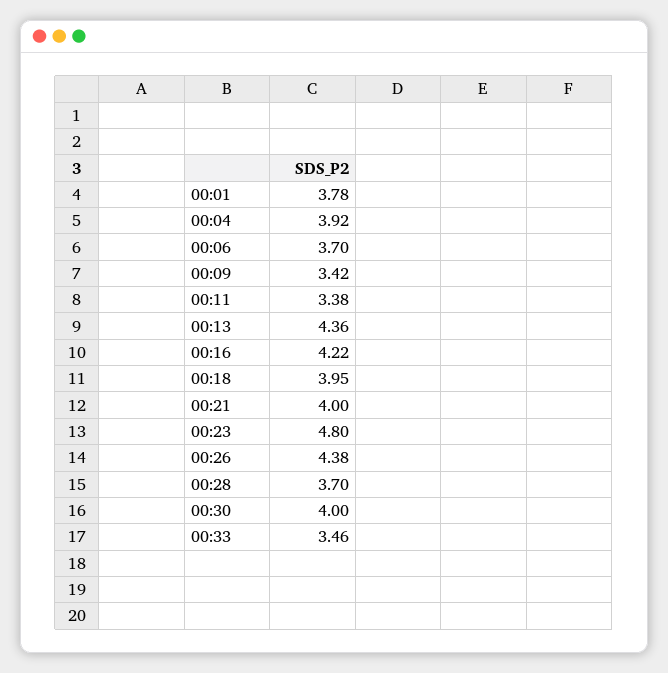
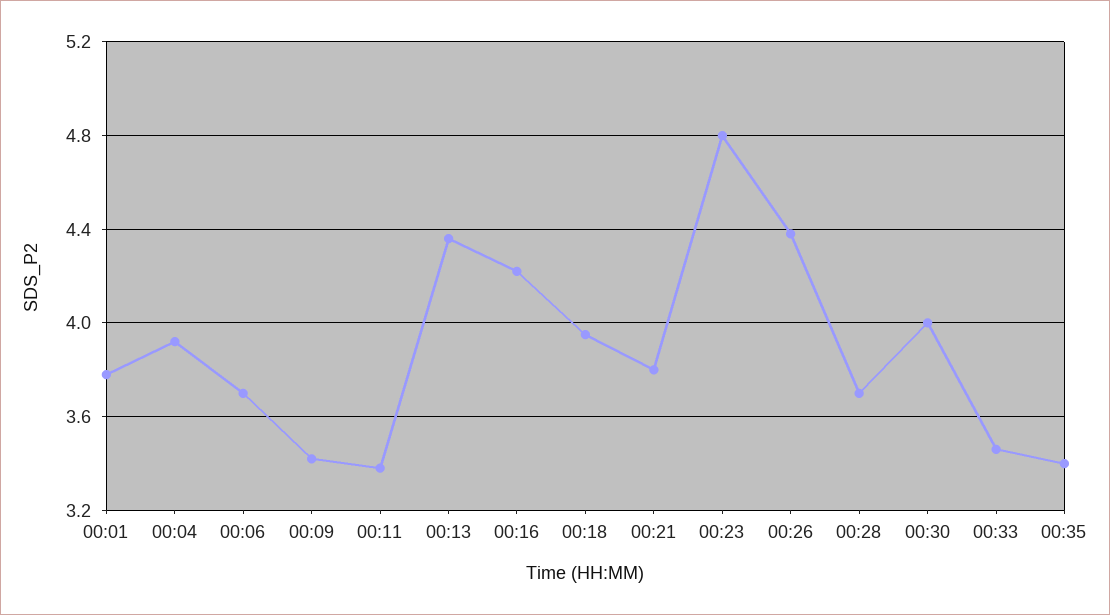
00:21: 4 -> 3.8
00:35: none -> 3.4

